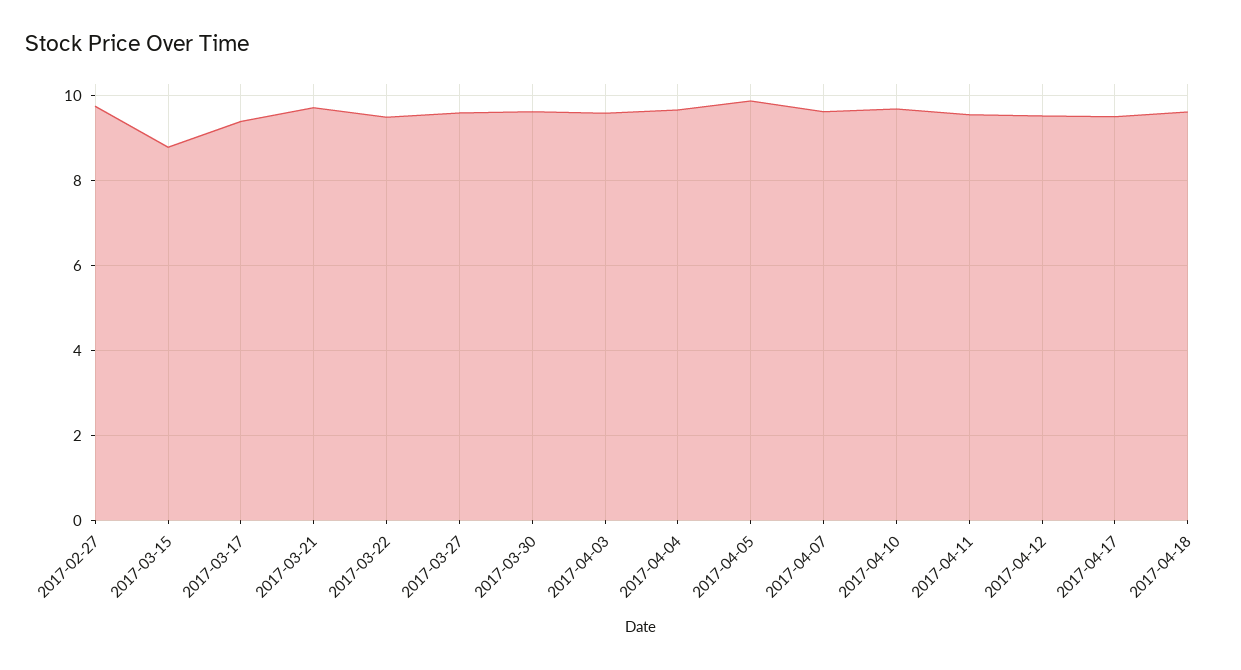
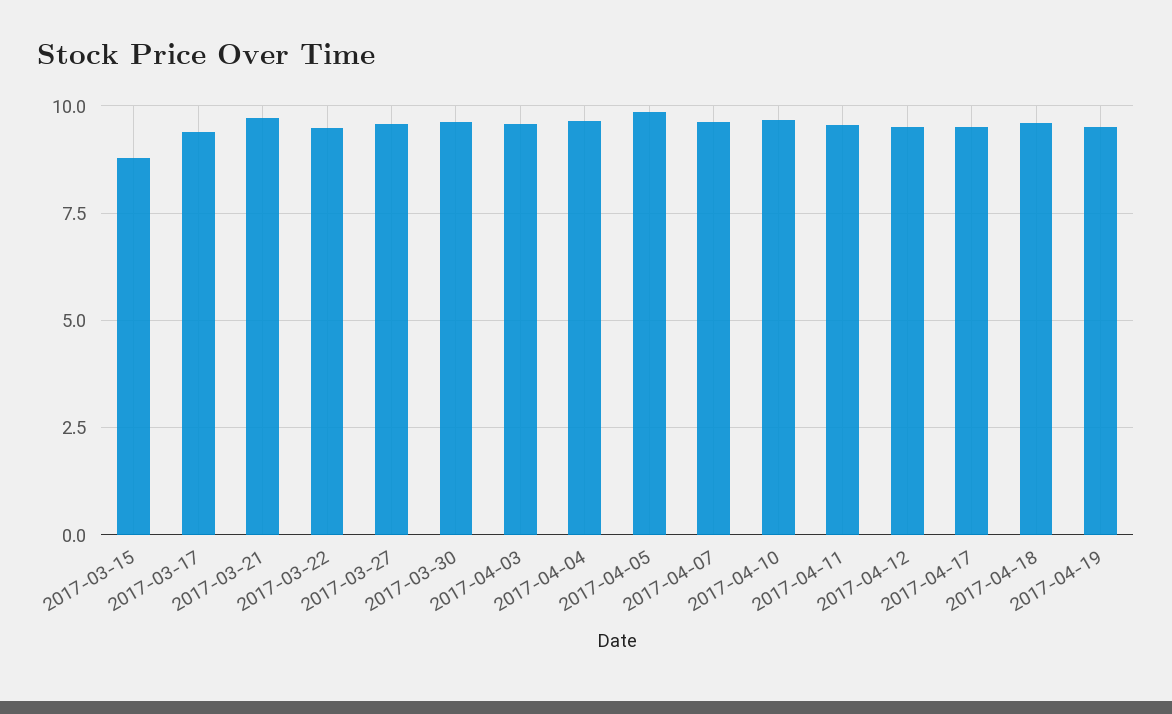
2017-02-27: 9.8 -> none
2017-04-19: none -> 9.5

